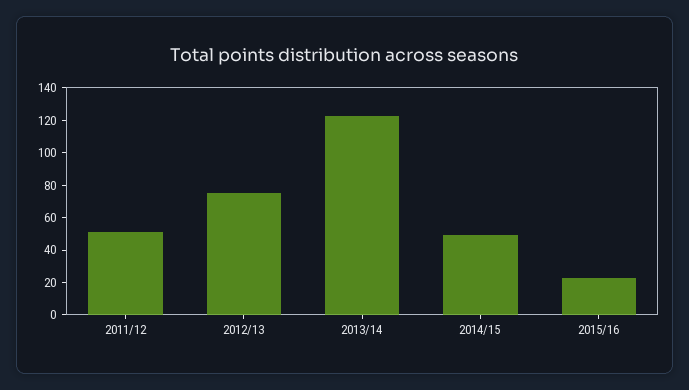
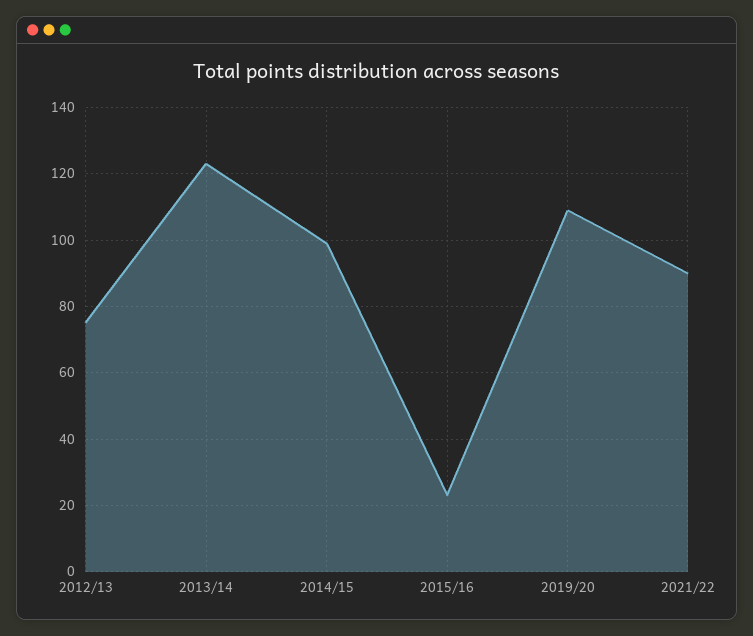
2011/12: 50 -> none
2014/15: 50 -> 100
2019/20: none -> 110
2021/22: none -> 90

